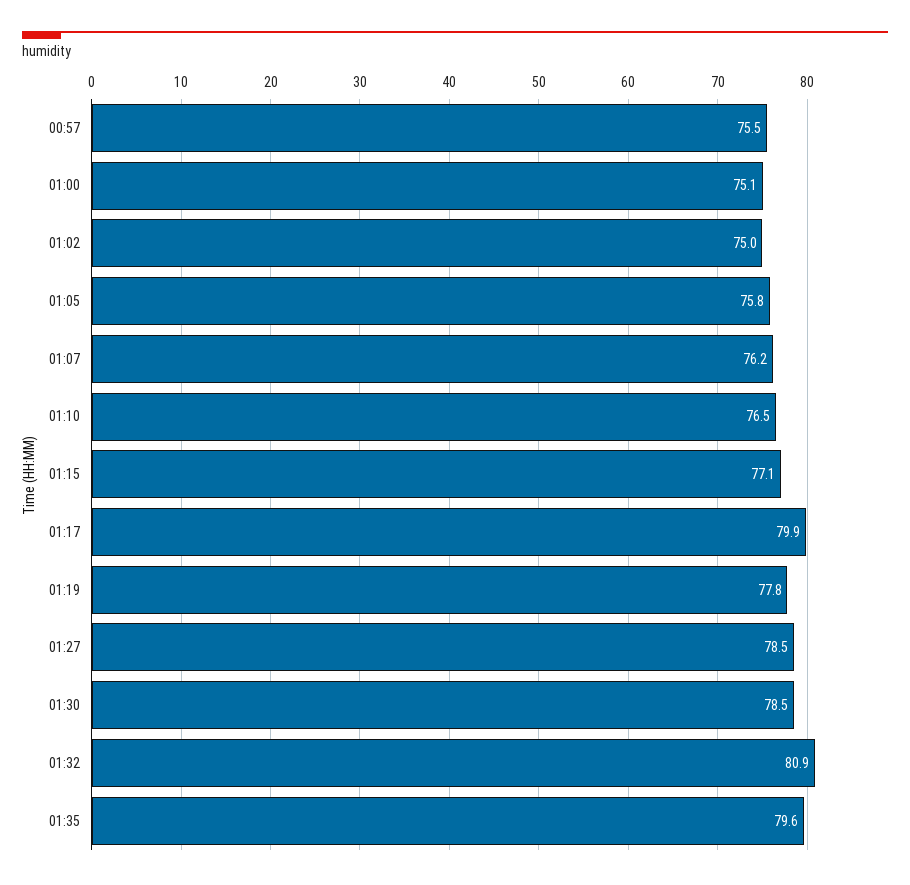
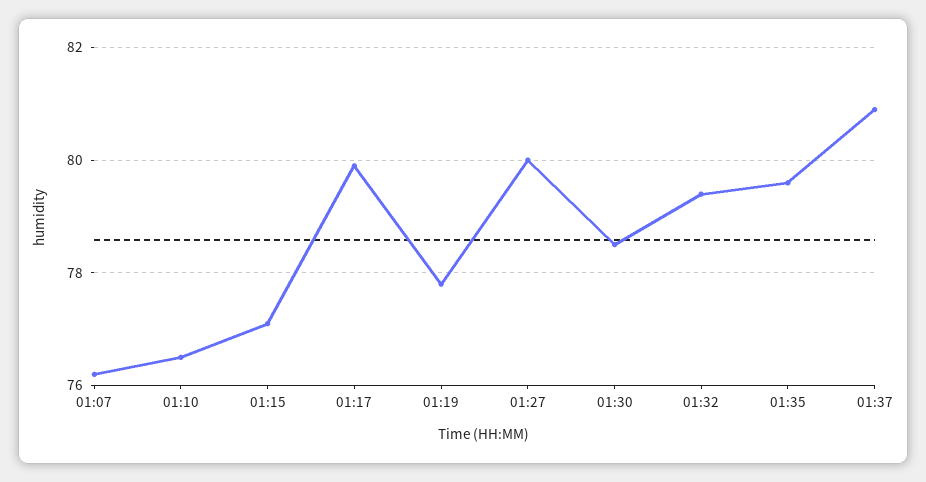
00:57: 75.5 -> none
01:00: 75.1 -> none
01:02: 75 -> none
01:05: 75.8 -> none
01:27: 78.5 -> 80
01:32: 80.9 -> 79.5
01:37: none -> 81

